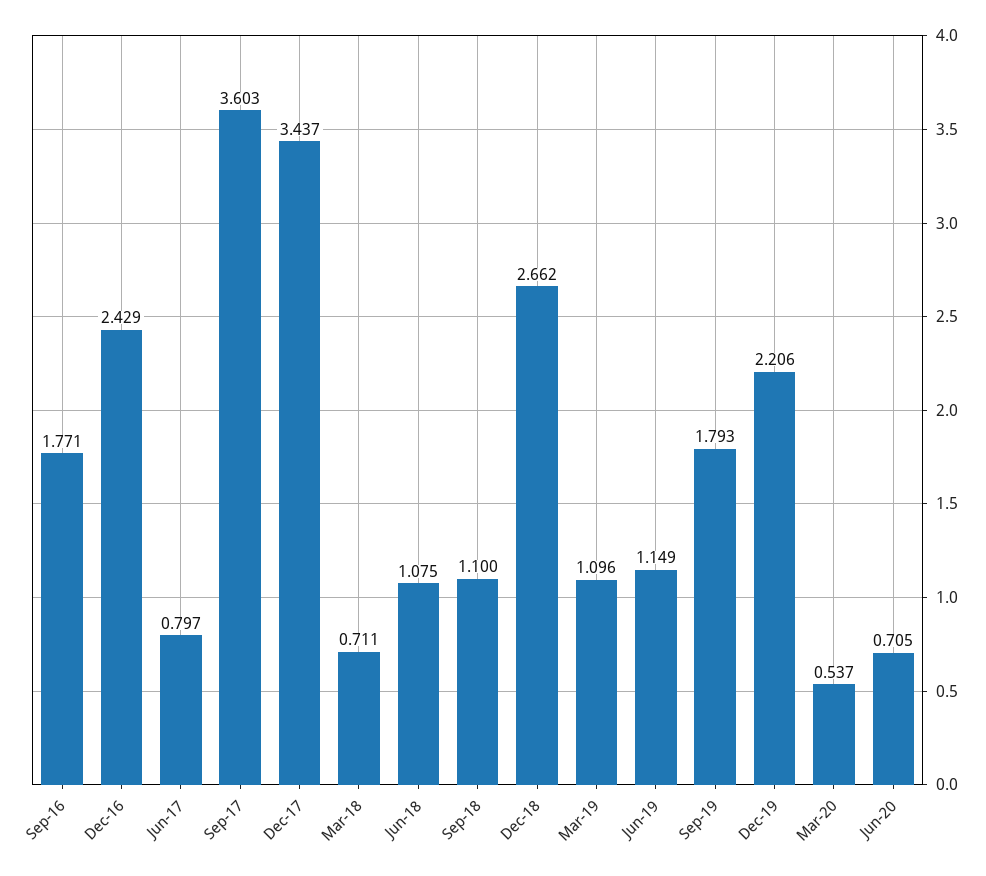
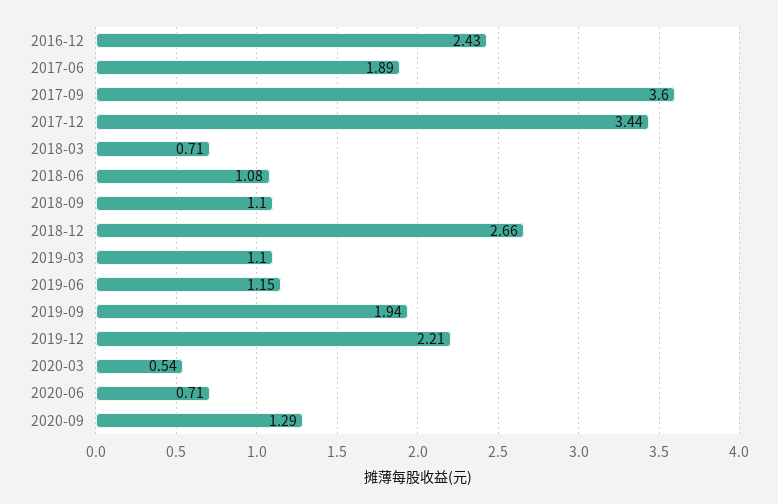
Sep-16: 1.771 -> none
Jun-17: 0.797 -> 1.89
Sep-19: 1.793 -> 1.94
2020-09: none -> 1.29

